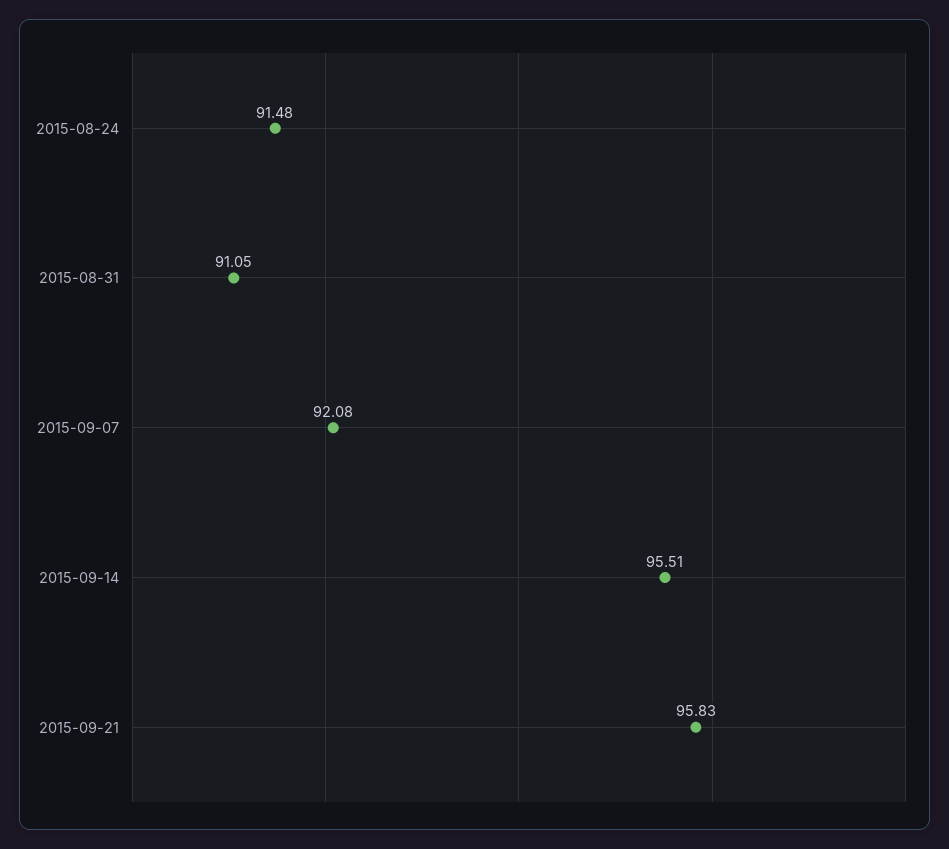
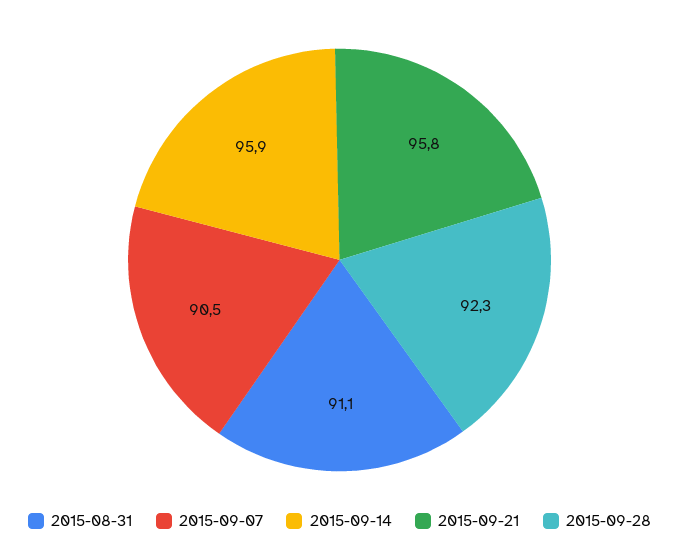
2015-08-24: 91.48 -> none
2015-09-07: 92.08 -> 90.5
2015-09-14: 95.51 -> 95.9
2015-09-28: none -> 92.3

